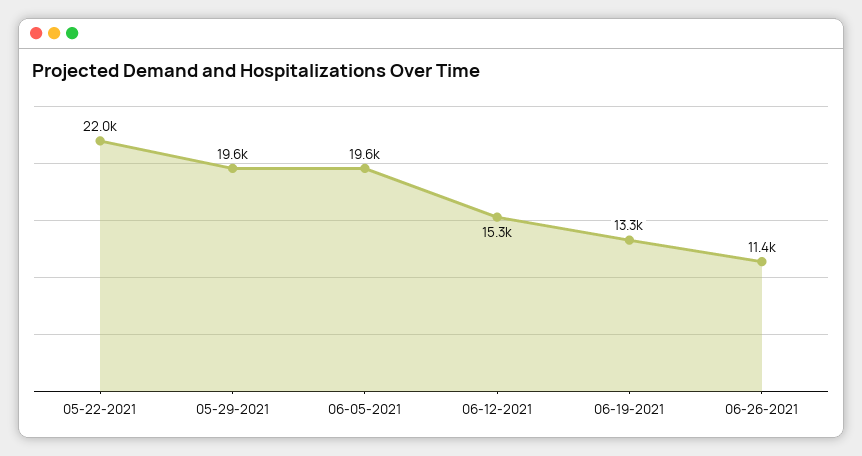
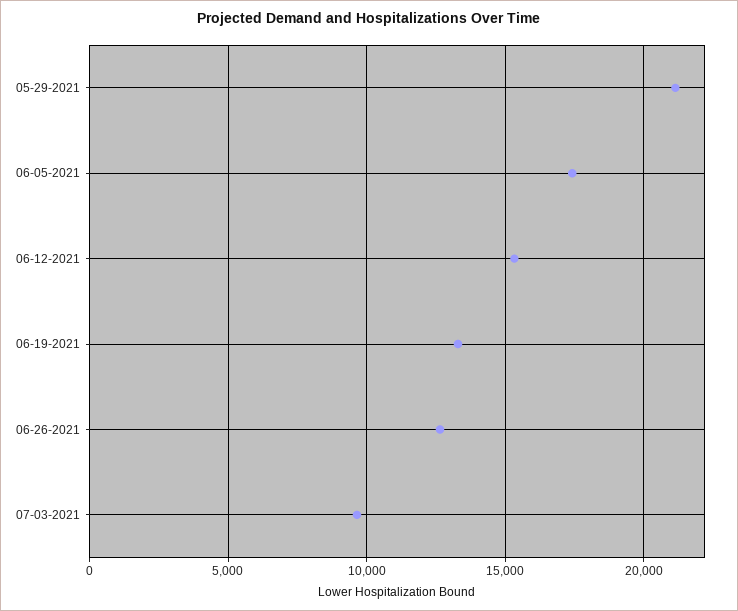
05-22-2021: 22000 -> none
05-29-2021: 19600 -> 21000
06-05-2021: 19600 -> 17500
06-26-2021: 11400 -> 12500
07-03-2021: none -> 9500

